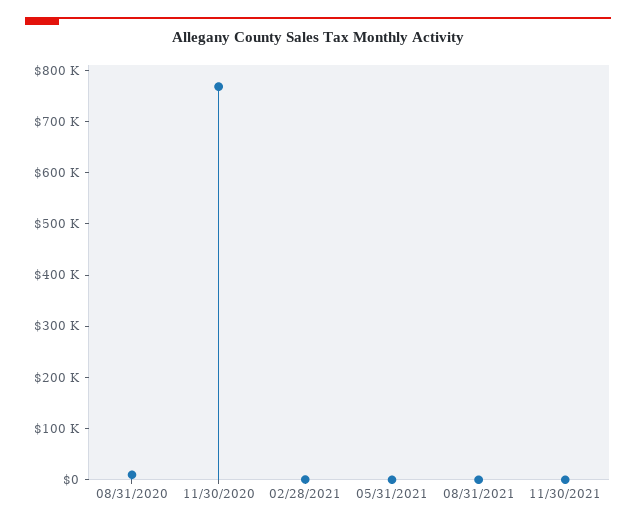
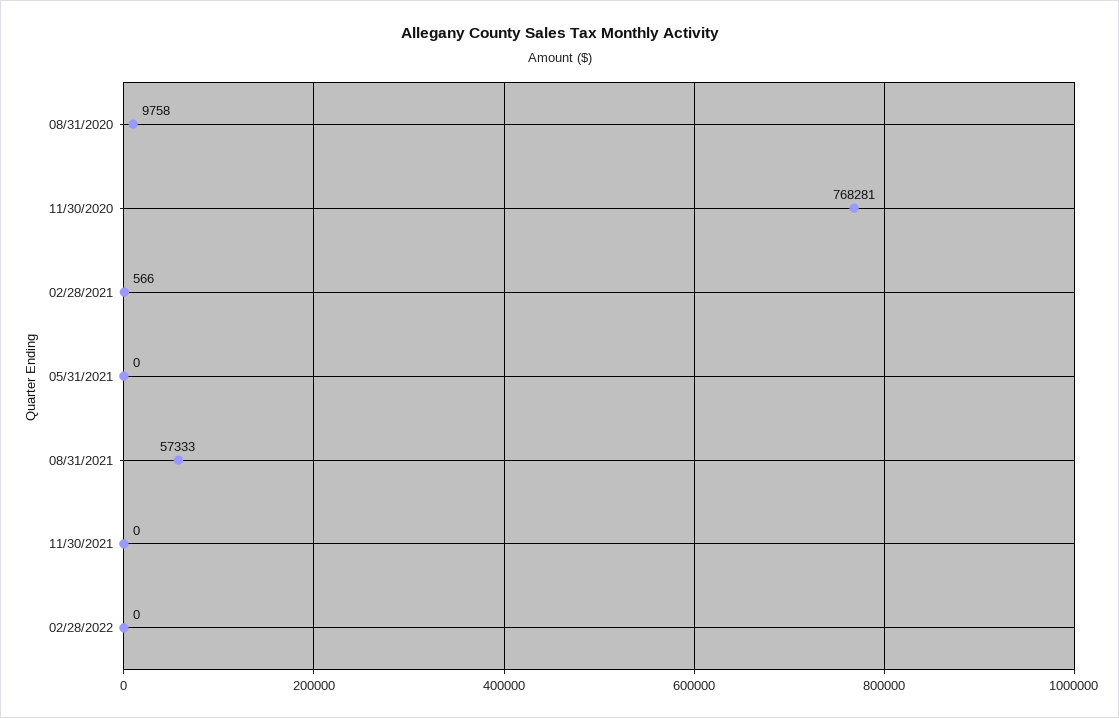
08/31/2021: 0 -> 57333
02/28/2022: none -> 0

